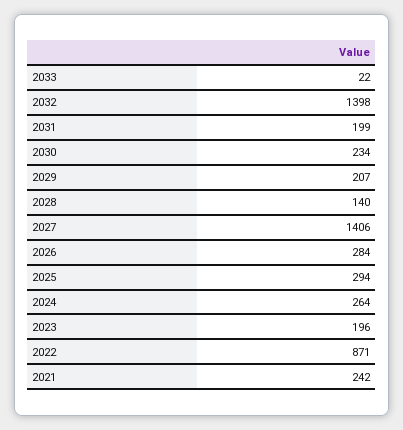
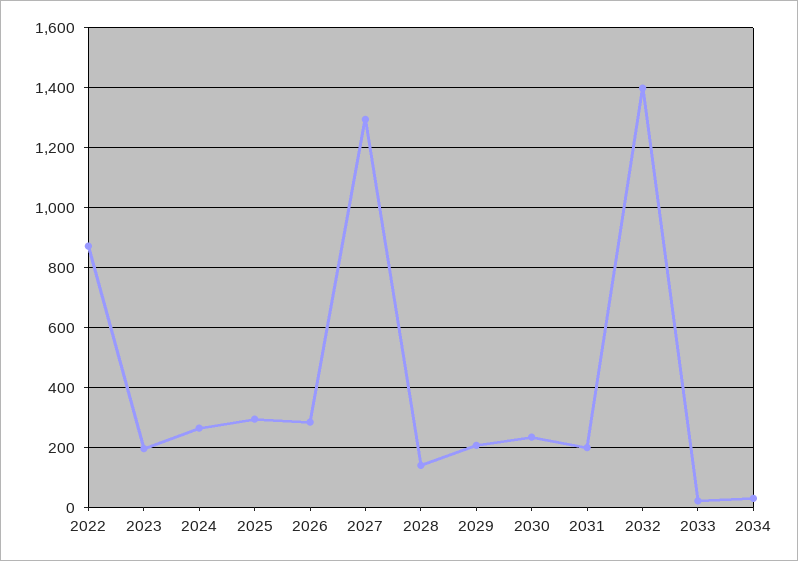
2027: 1406 -> 1300
2021: 242 -> none
2034: none -> 25

